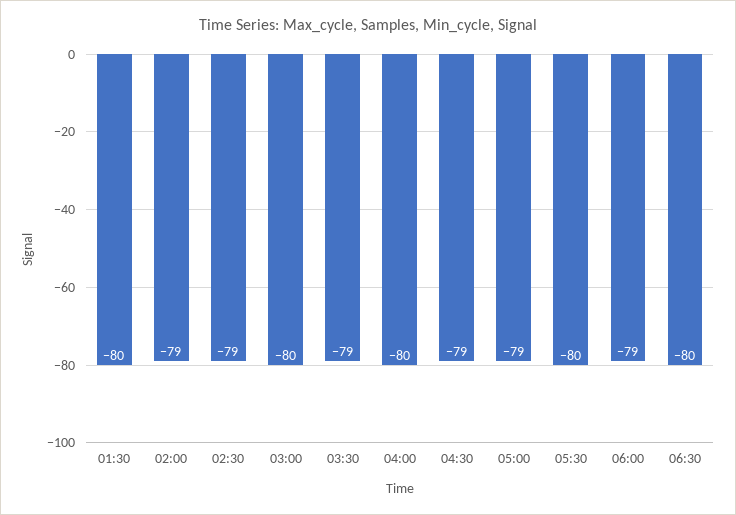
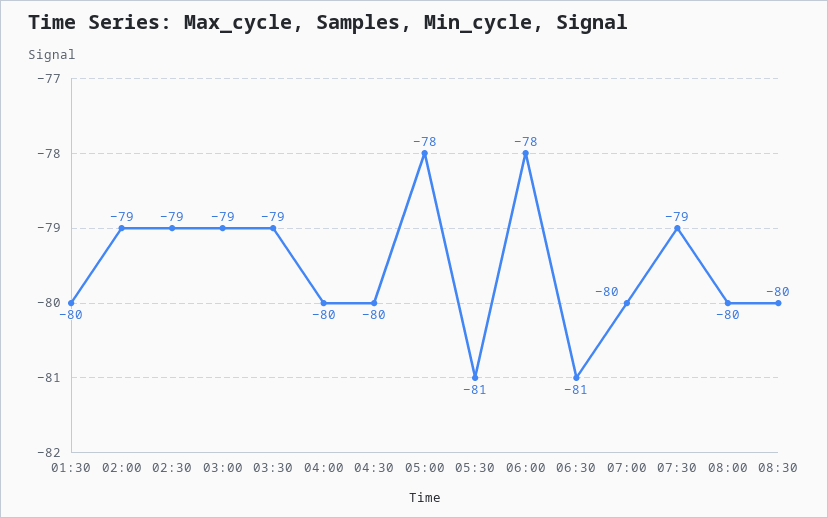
03:00: -80 -> -79
04:30: -79 -> -80
05:00: -79 -> -78
05:30: -80 -> -81
06:00: -79 -> -78
06:30: -80 -> -81
07:00: none -> -80
07:30: none -> -79
08:00: none -> -80
08:30: none -> -80

